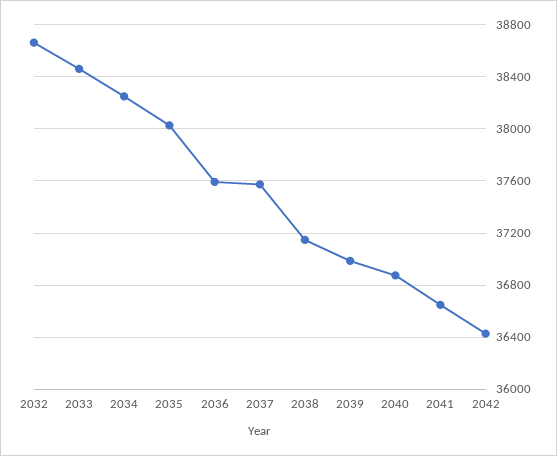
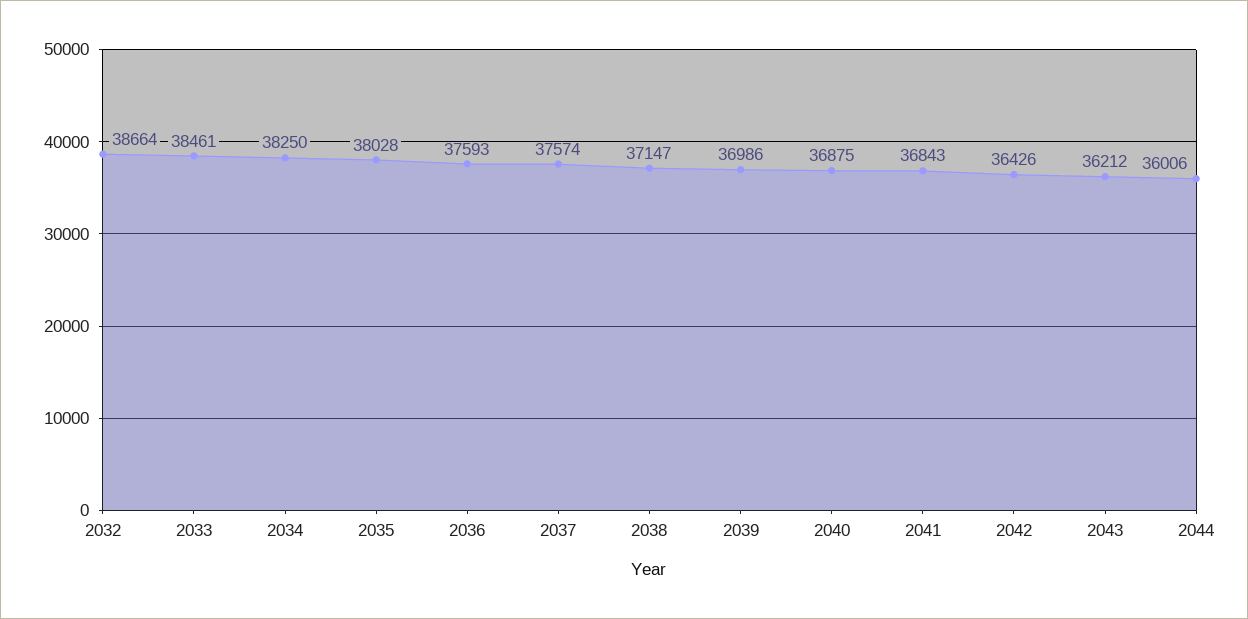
2041: 36650 -> 36843
2043: none -> 36212
2044: none -> 36006

